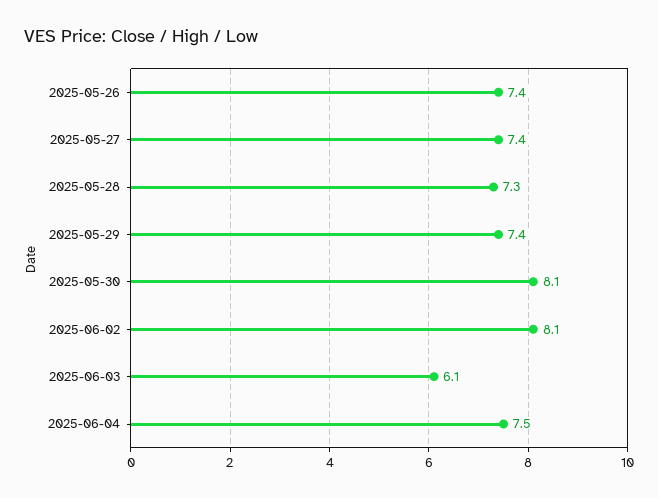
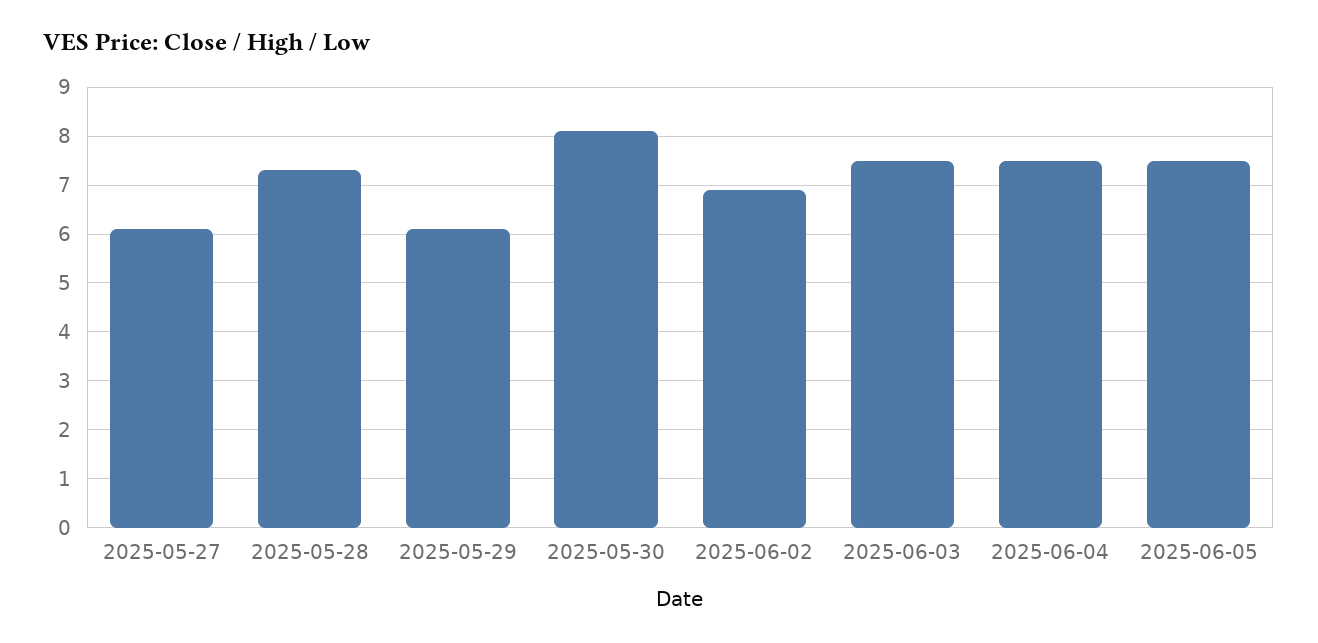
2025-05-26: 7.4 -> none
2025-05-27: 7.4 -> 6
2025-05-29: 7.4 -> 6
2025-06-02: 8.1 -> 7
2025-06-03: 6.1 -> 7.5
2025-06-05: none -> 7.5

